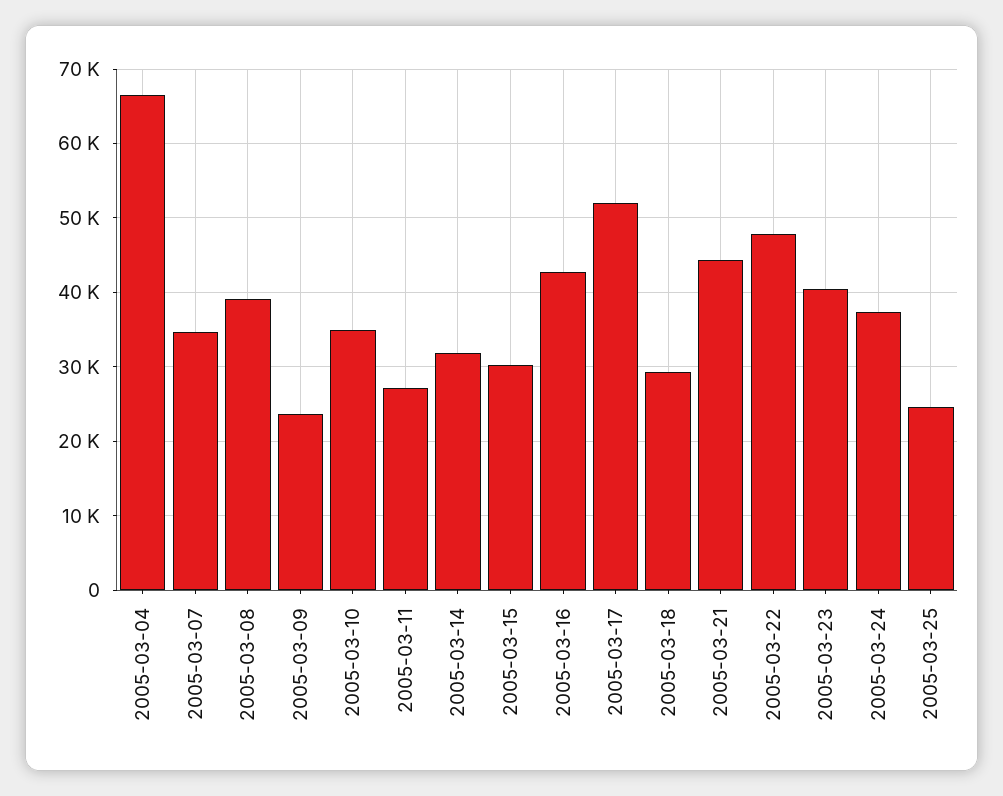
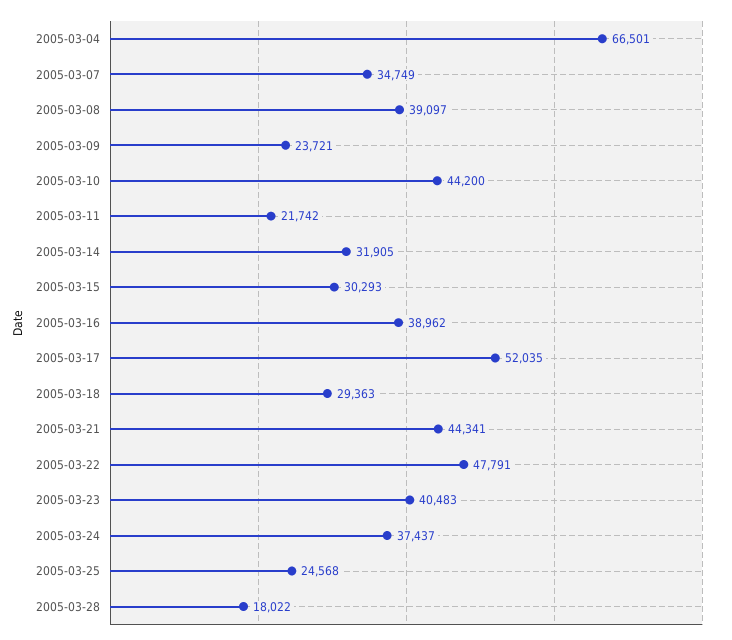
2005-03-10: 35000 -> 44200
2005-03-11: 27000 -> 21742
2005-03-16: 43000 -> 38962
2005-03-28: none -> 18022

